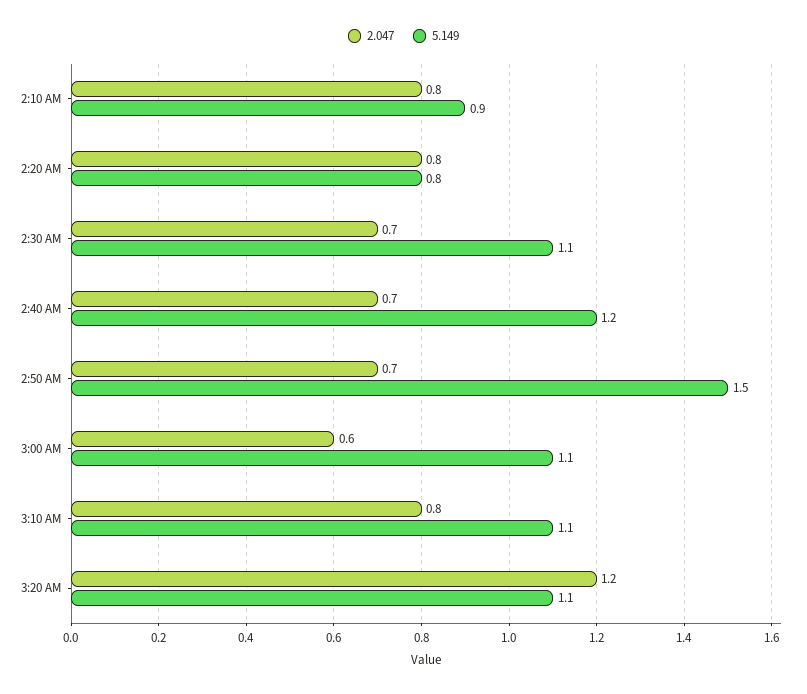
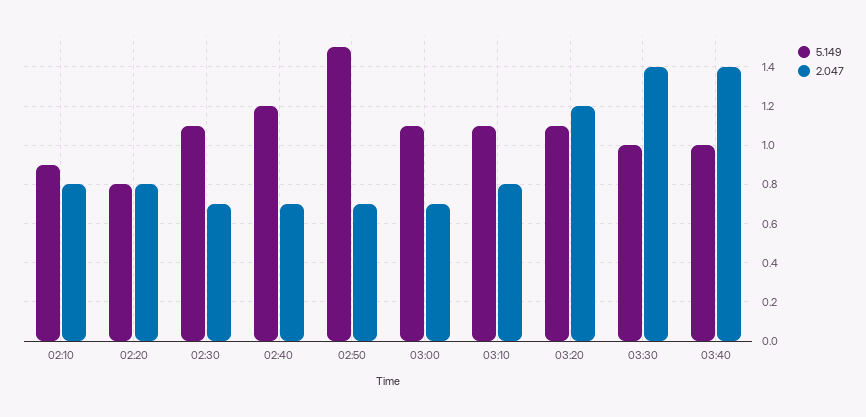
2.047, 3:00 AM: 0.6 -> 0.7
5.149, 03:30: none -> 1
2.047, 03:30: none -> 1.4
5.149, 03:40: none -> 1
2.047, 03:40: none -> 1.4

